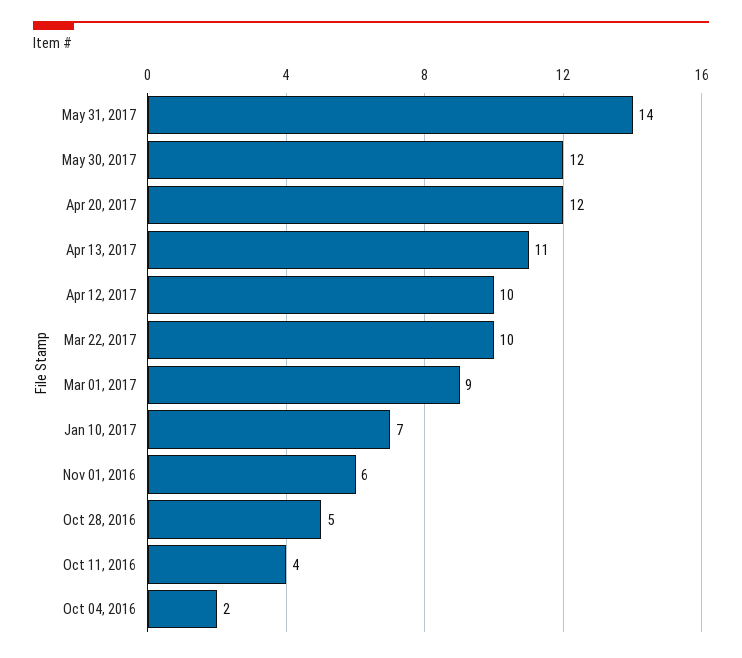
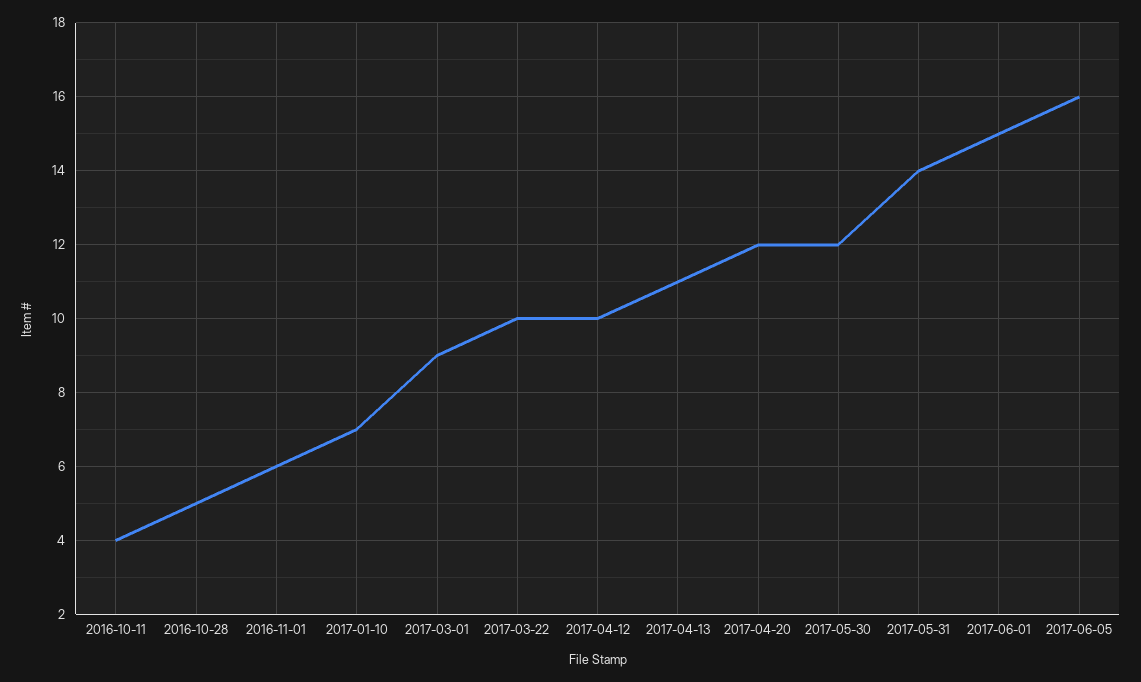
Oct 04, 2016: 2 -> none
2017-06-01: none -> 15
2017-06-05: none -> 16

